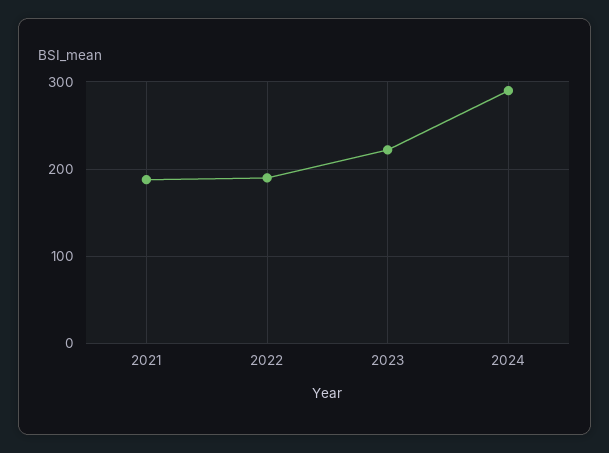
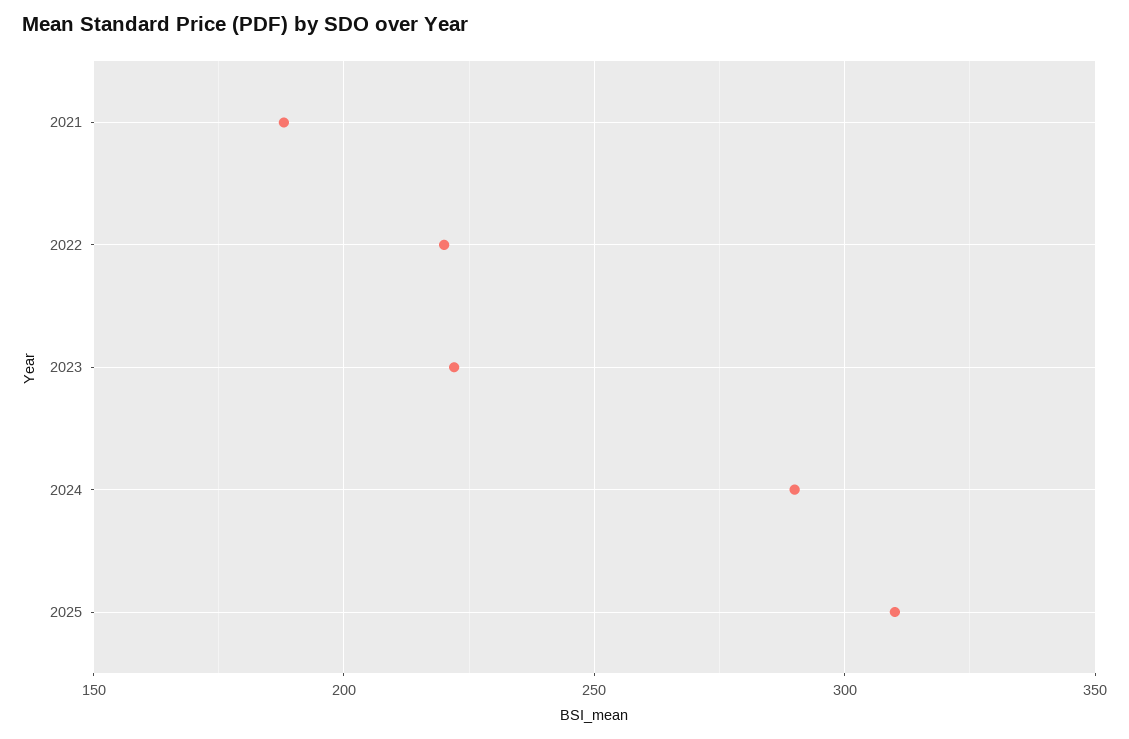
2022: 190 -> 220
2025: none -> 310

